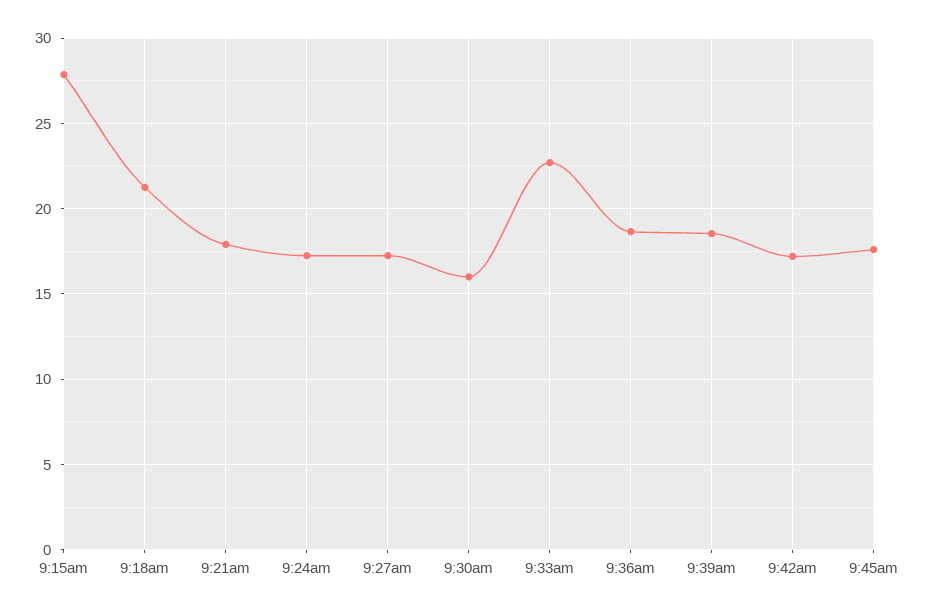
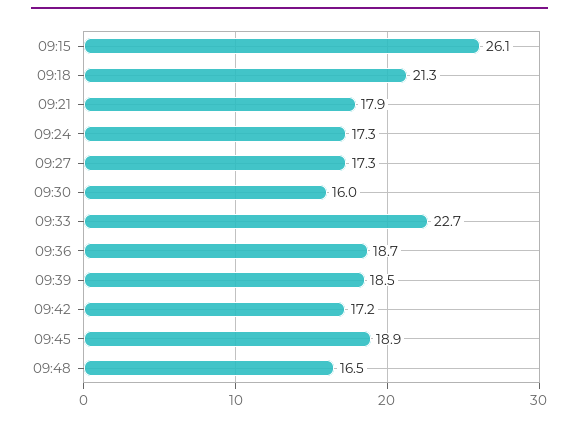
9:15am: 28 -> 26.1
9:45am: 17.5 -> 18.9
09:48: none -> 16.5

